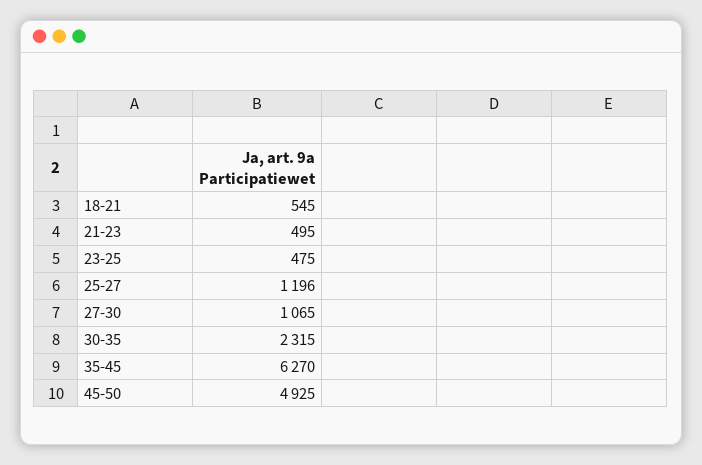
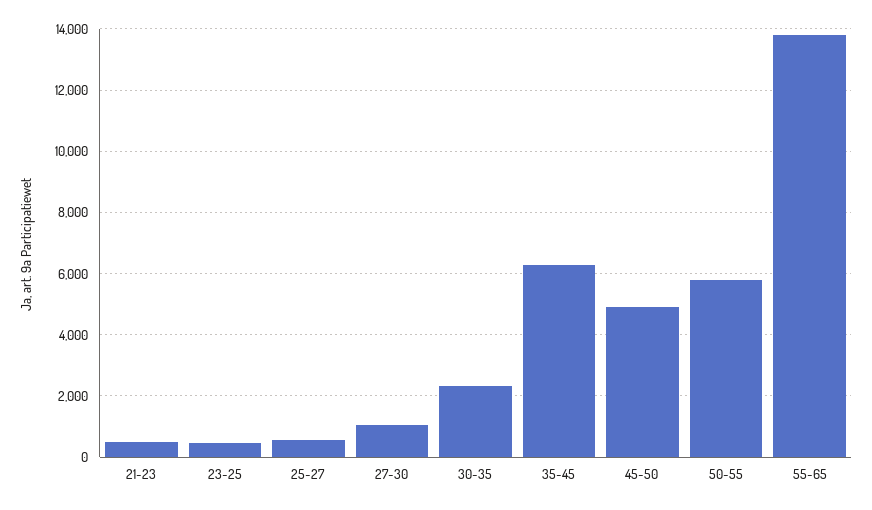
18-21: 545 -> none
25-27: 1196 -> 600
50-55: none -> 5800
55-65: none -> 13800

